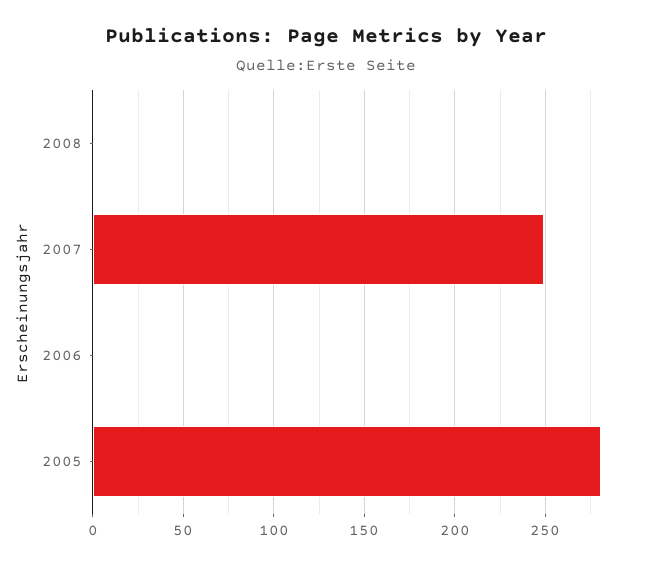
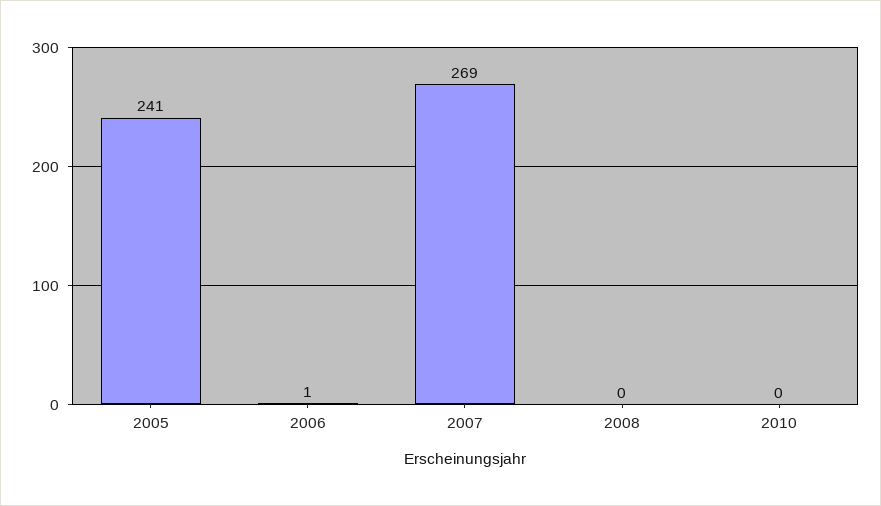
2007: 250 -> 269
2005: 280 -> 241
2010: none -> 0

